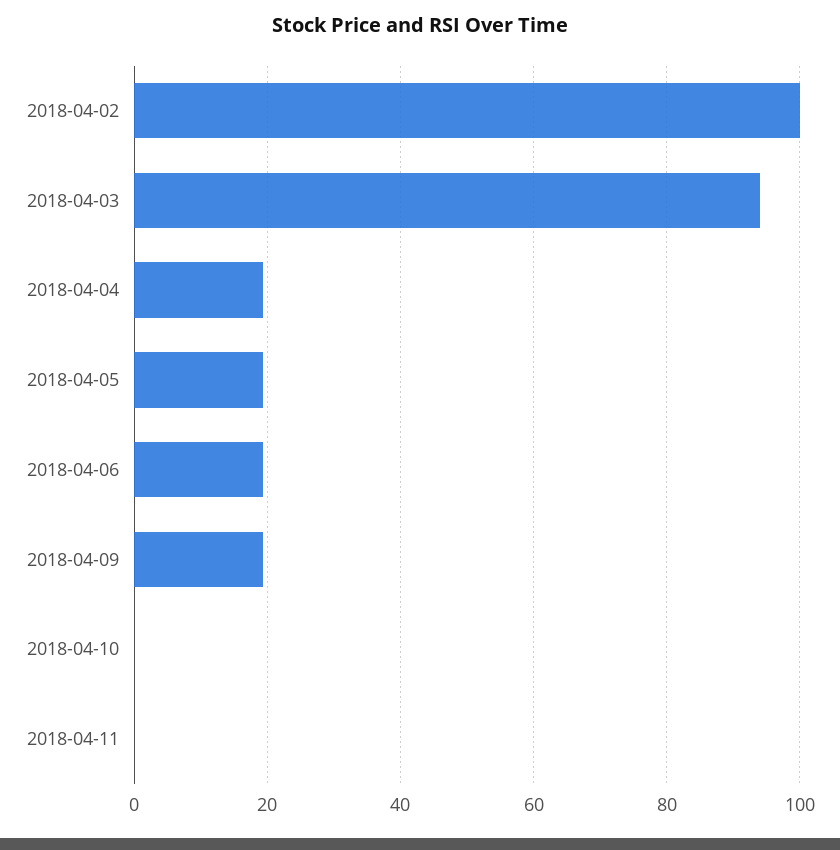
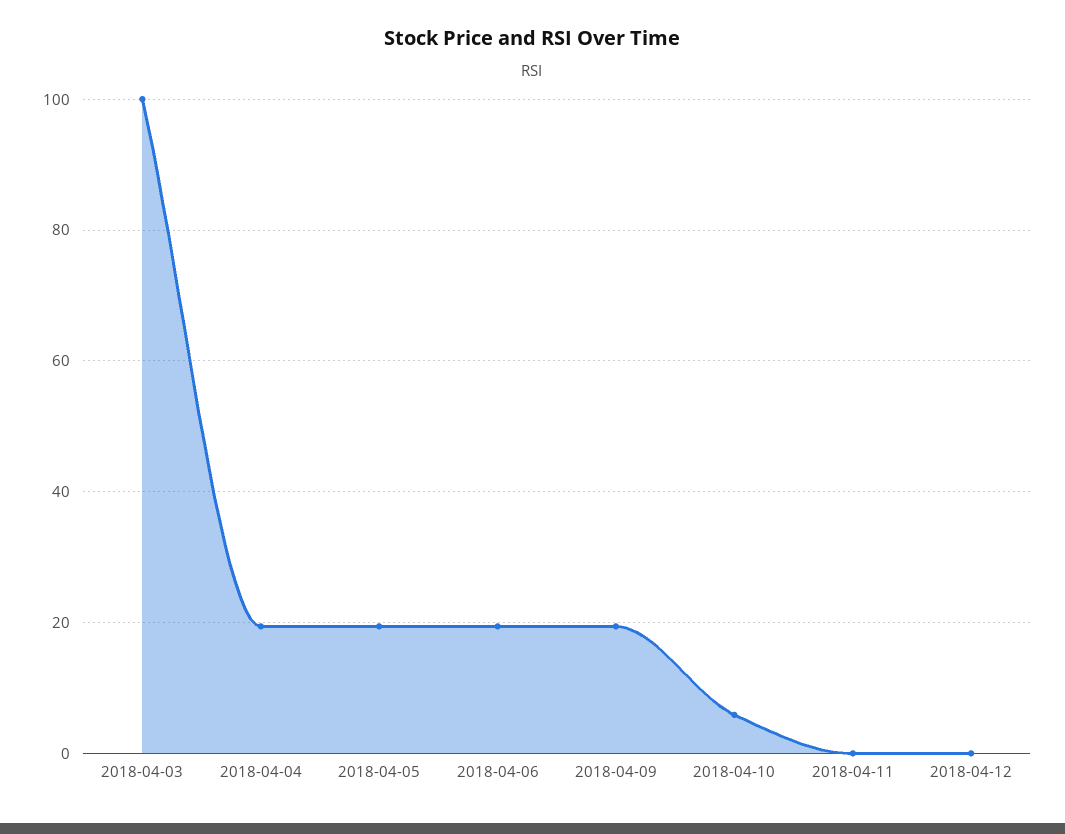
2018-04-02: 100 -> none
2018-04-03: 94 -> 100
2018-04-10: 0 -> 6
2018-04-12: none -> 0

